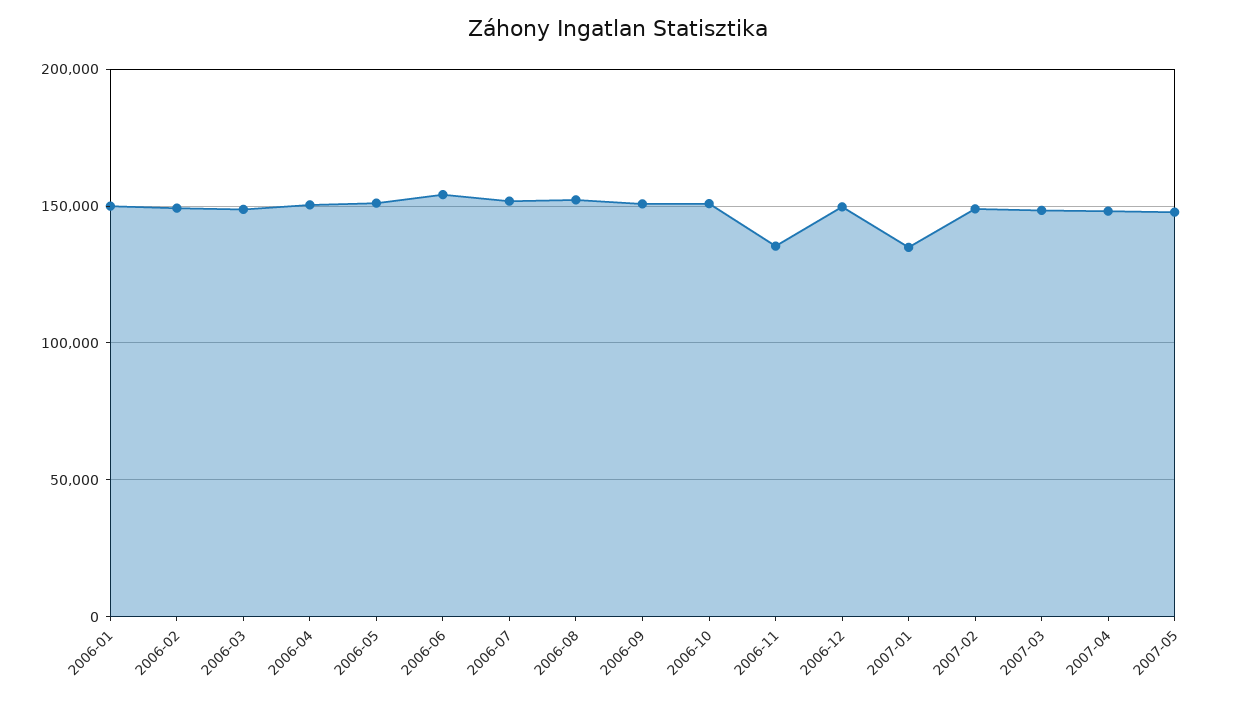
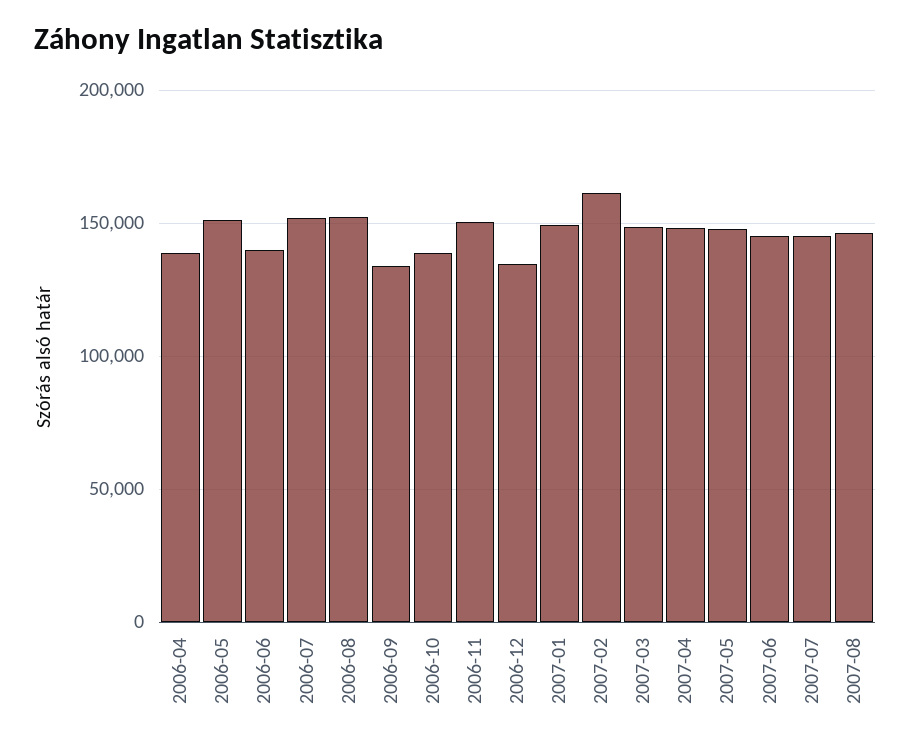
2006-01: 150000 -> none
2006-02: 150000 -> none
2006-03: 150000 -> none
2006-04: 150000 -> 140000
2006-06: 155000 -> 140000
2006-09: 150000 -> 135000
2006-10: 150000 -> 140000
2006-11: 135000 -> 150000
2006-12: 150000 -> 135000
2007-01: 135000 -> 150000
2007-02: 150000 -> 160000
2007-06: none -> 145000
2007-07: none -> 145000
2007-08: none -> 145000

